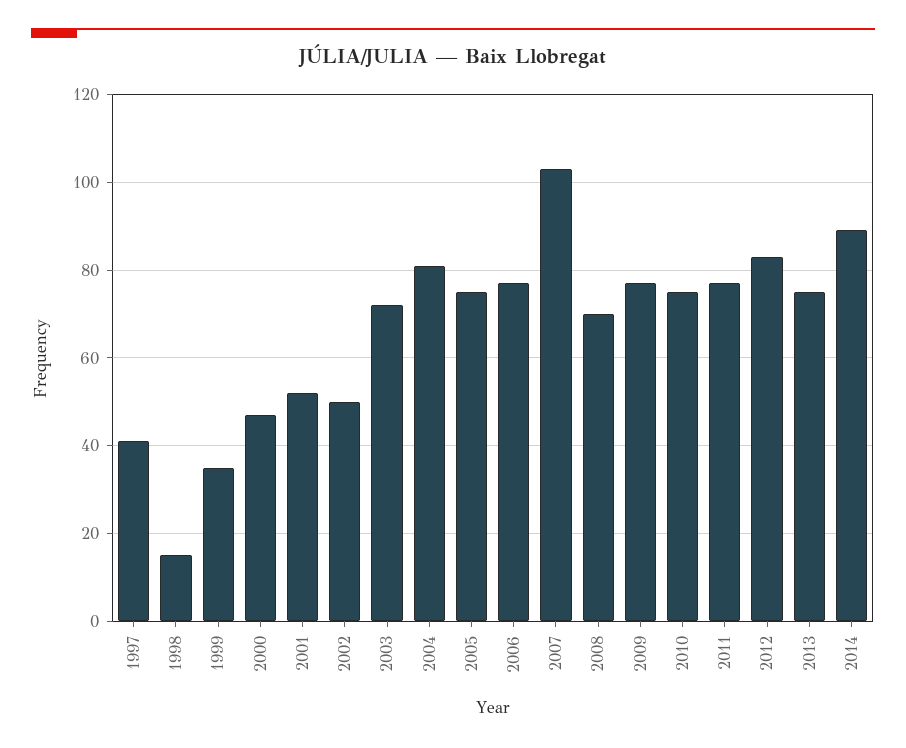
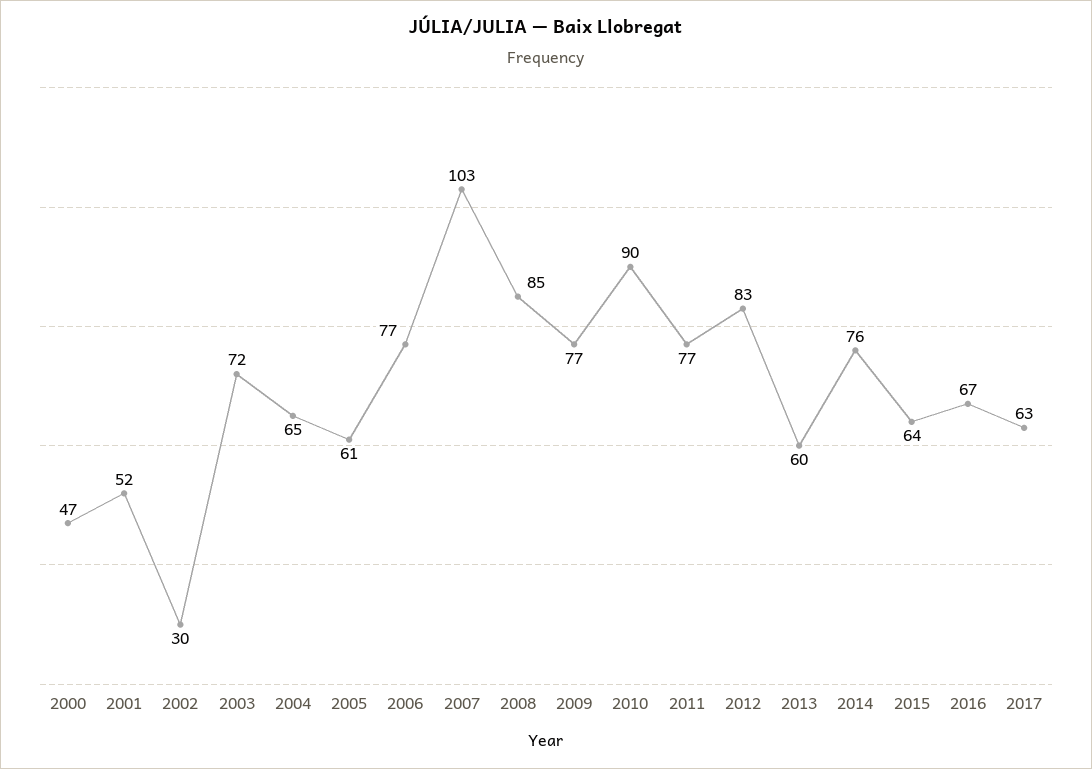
1997: 40 -> none
1998: 15 -> none
1999: 35 -> none
2002: 50 -> 30
2004: 80 -> 65
2005: 75 -> 61
2008: 70 -> 85
2010: 75 -> 90
2013: 75 -> 60
2014: 90 -> 76
2015: none -> 64
2016: none -> 67
2017: none -> 63

